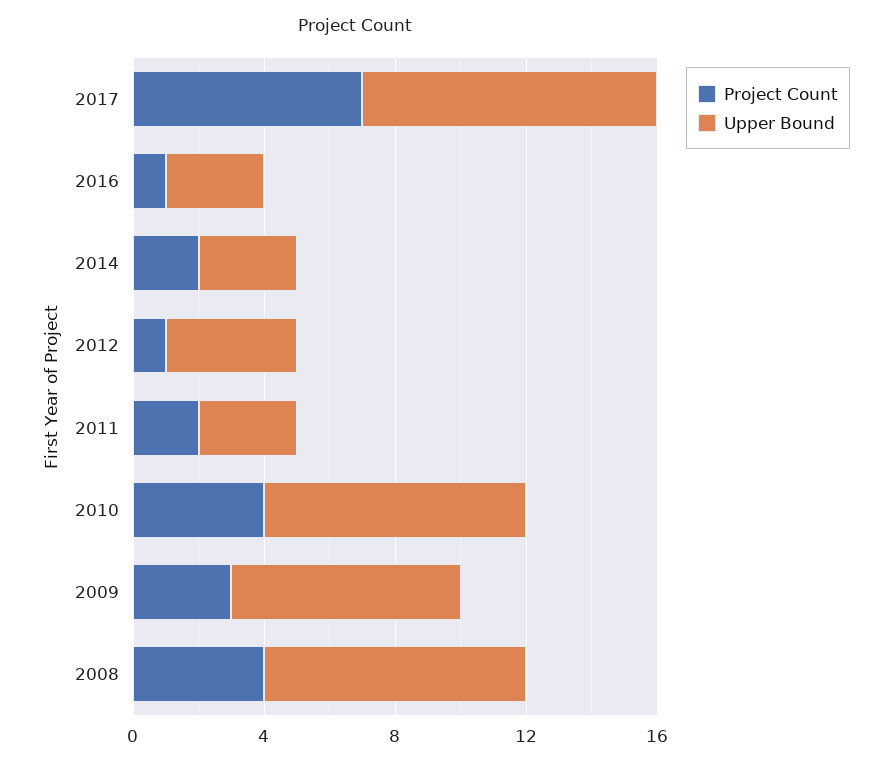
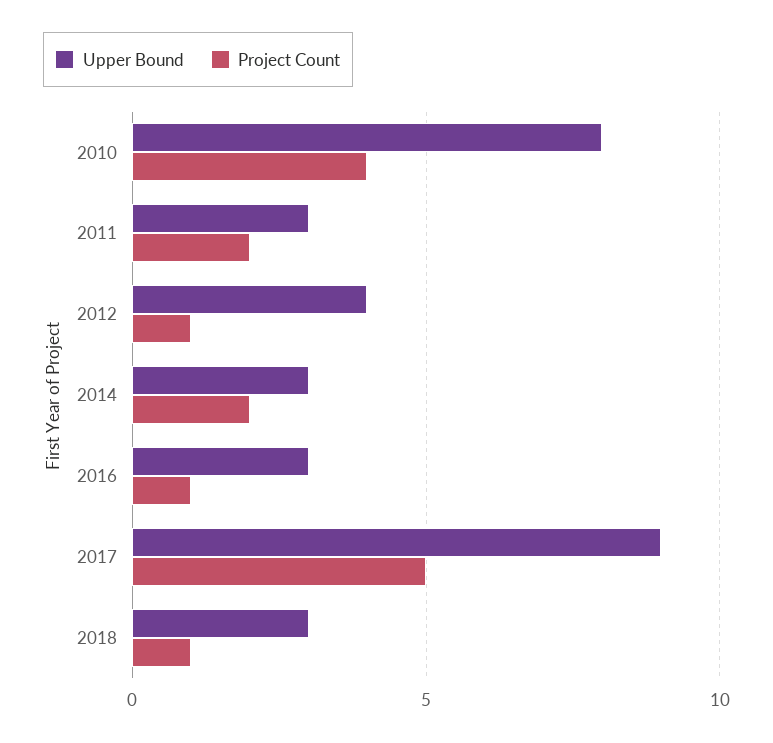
Project Count, 2017: 7 -> 5
Project Count, 2009: 3 -> none
Upper Bound, 2009: 7 -> none
Project Count, 2008: 4 -> none
Upper Bound, 2008: 8 -> none
Upper Bound, 2018: none -> 3
Project Count, 2018: none -> 1

